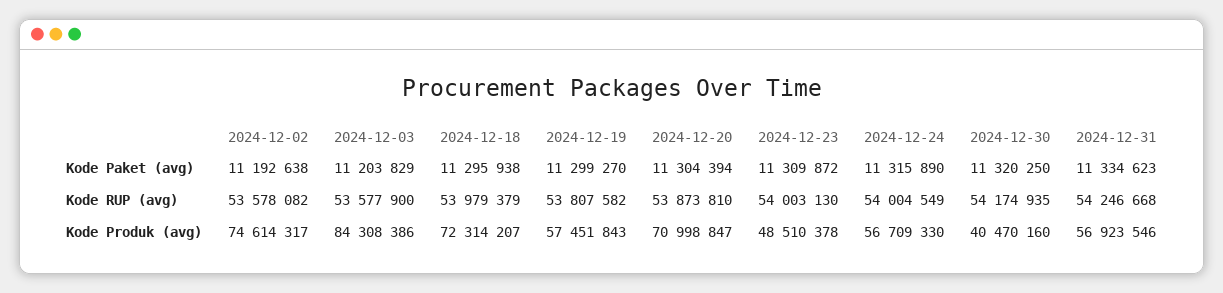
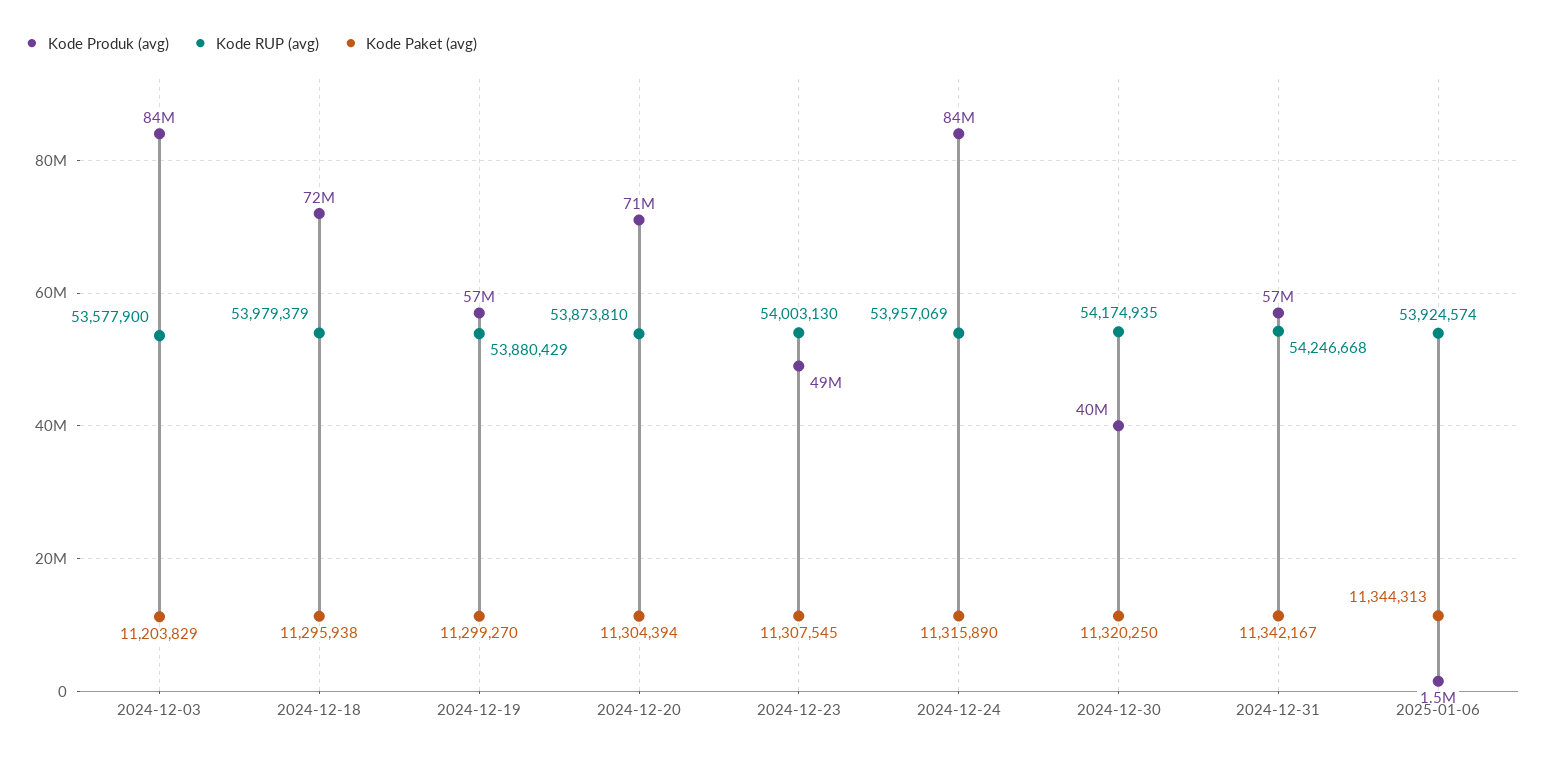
Kode Paket (avg), 2024-12-02: 11192638 -> none
Kode Paket (avg), 2024-12-23: 11309872 -> 11307545
Kode Paket (avg), 2024-12-31: 11334623 -> 11342167
Kode RUP (avg), 2024-12-02: 53578082 -> none
Kode RUP (avg), 2024-12-19: 53807582 -> 53880429
Kode RUP (avg), 2024-12-24: 54004549 -> 53957069
Kode Produk (avg), 2024-12-02: 74614317 -> none
Kode Produk (avg), 2024-12-24: 56709330 -> 84000000
Kode Produk (avg), 2025-01-06: none -> 1500000
Kode RUP (avg), 2025-01-06: none -> 53924574
Kode Paket (avg), 2025-01-06: none -> 11344313

